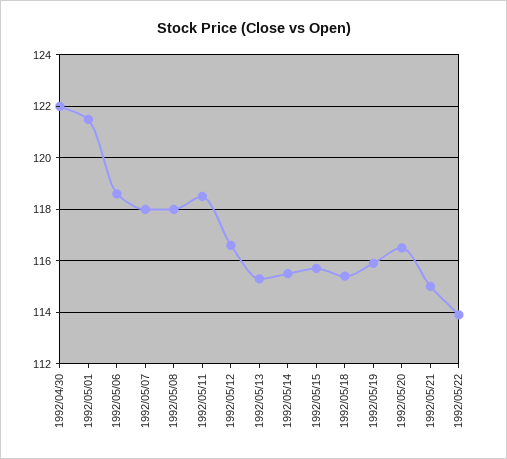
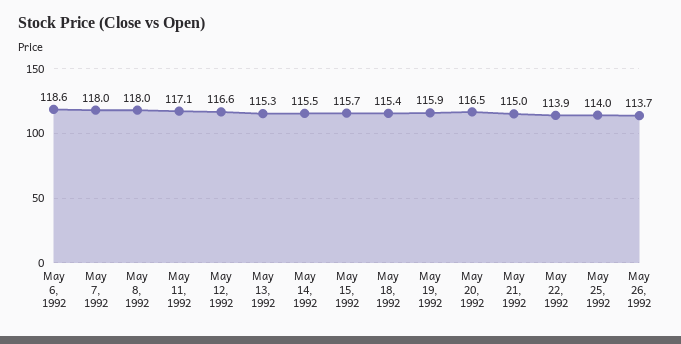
1992/04/30: 122 -> none
1992/05/01: 121.5 -> none
1992/05/11: 118.5 -> 117.1
May 25, 1992: none -> 114
May 26, 1992: none -> 113.7

